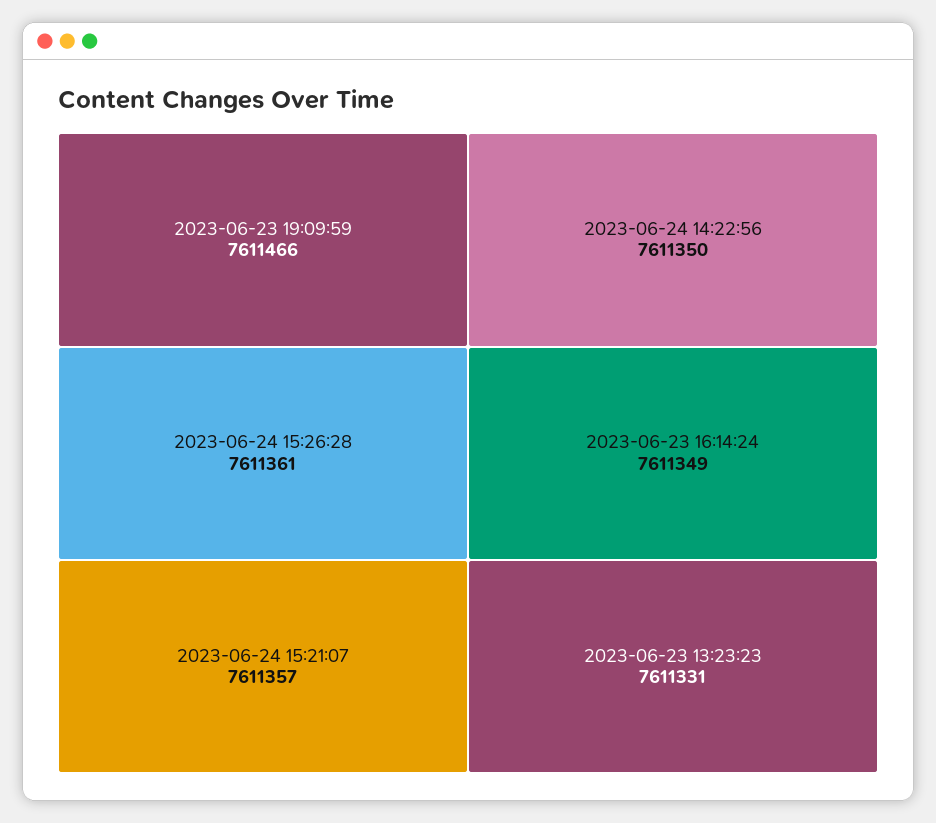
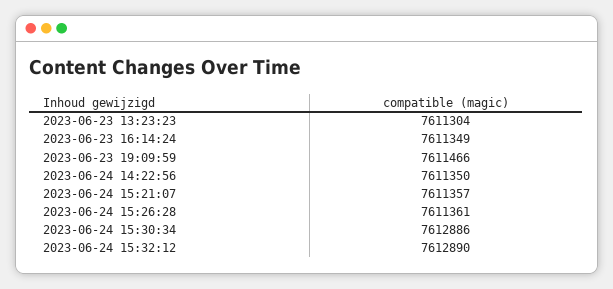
2023-06-23 13:23:23: 7611331 -> 7611304
2023-06-24 15:30:34: none -> 7612886
2023-06-24 15:32:12: none -> 7612890

